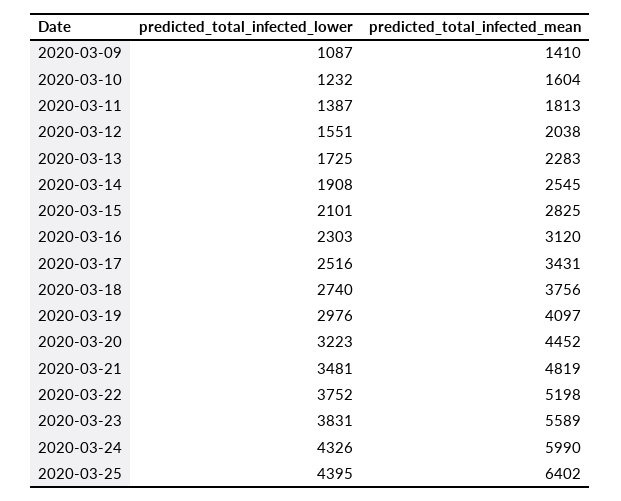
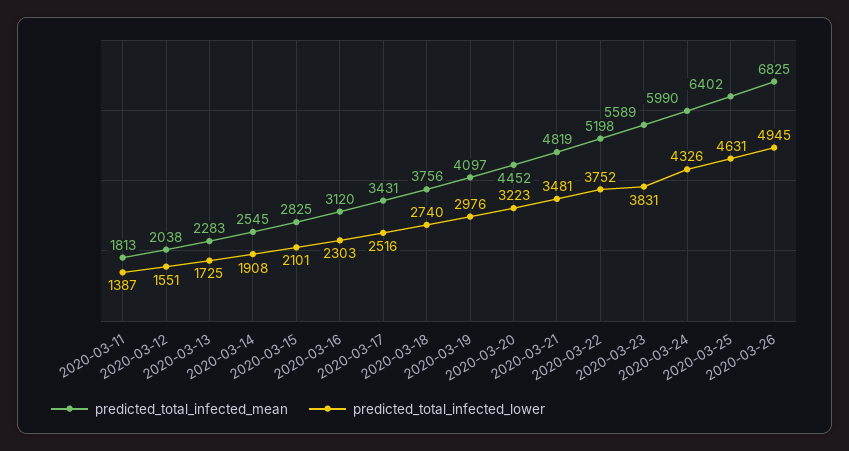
predicted_total_infected_lower, 2020-03-09: 1087 -> none
predicted_total_infected_mean, 2020-03-09: 1410 -> none
predicted_total_infected_lower, 2020-03-10: 1232 -> none
predicted_total_infected_mean, 2020-03-10: 1604 -> none
predicted_total_infected_lower, 2020-03-25: 4395 -> 4631
predicted_total_infected_mean, 2020-03-26: none -> 6825
predicted_total_infected_lower, 2020-03-26: none -> 4945

